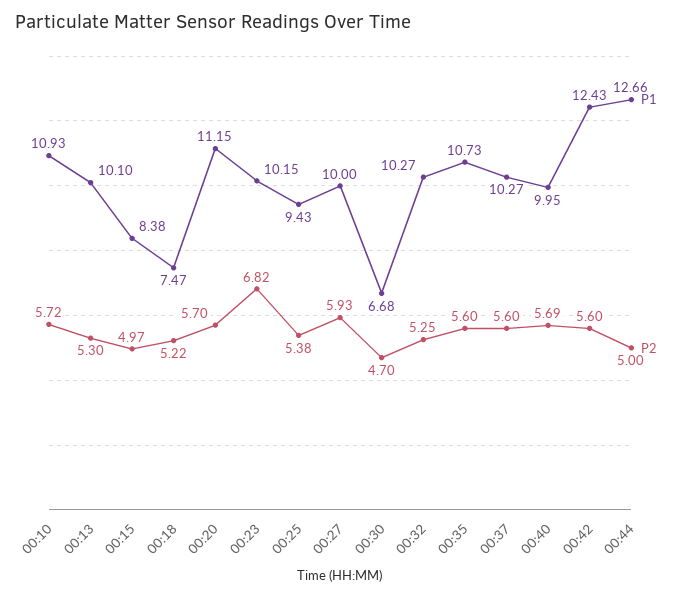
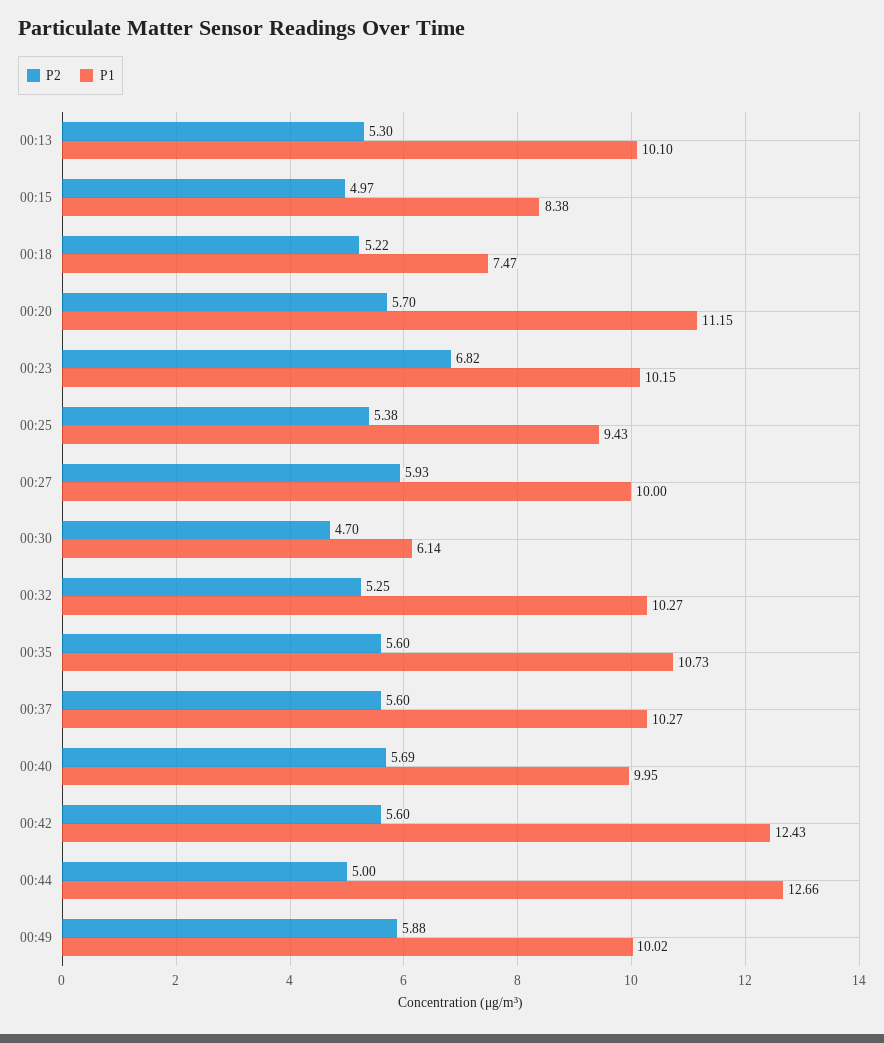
P1, 00:10: 10.93 -> none
P2, 00:10: 5.72 -> none
P1, 00:30: 6.68 -> 6.14
P2, 00:49: none -> 5.88
P1, 00:49: none -> 10.02

